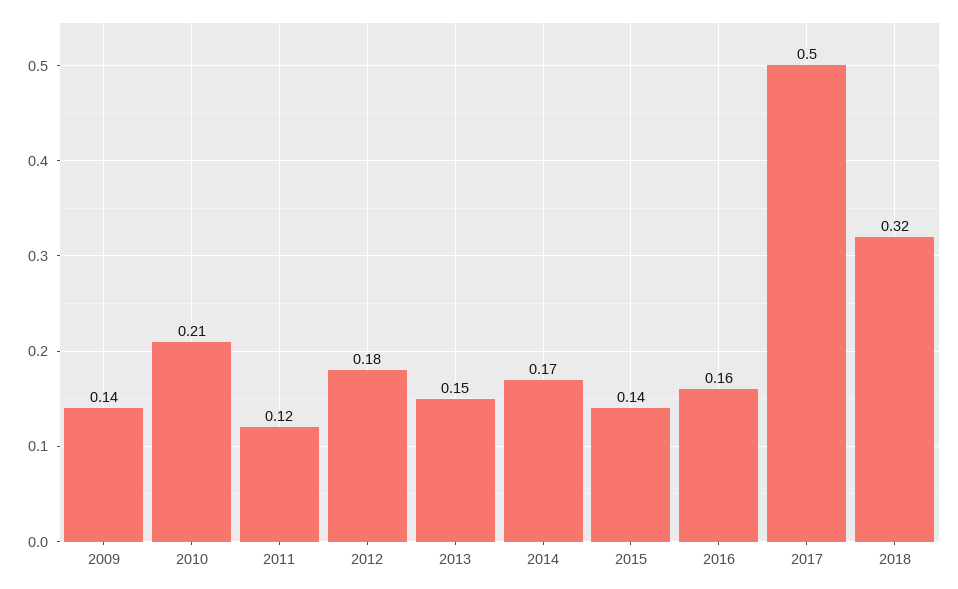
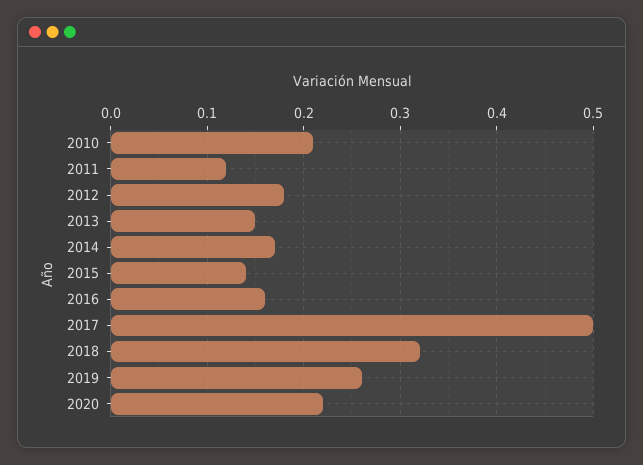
2009: 0.14 -> none
2019: none -> 0.26
2020: none -> 0.22

